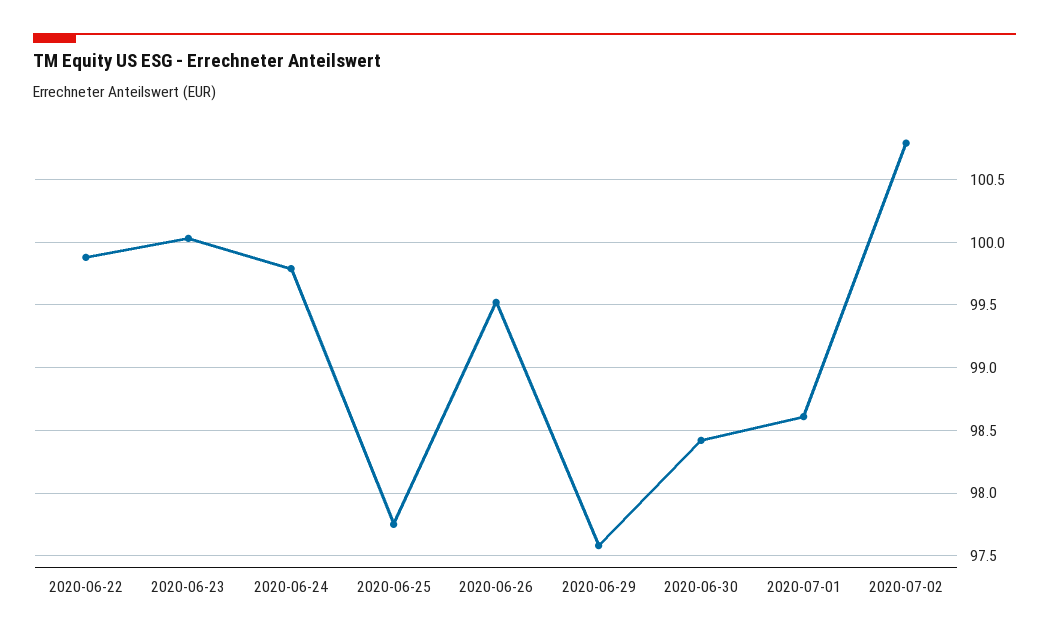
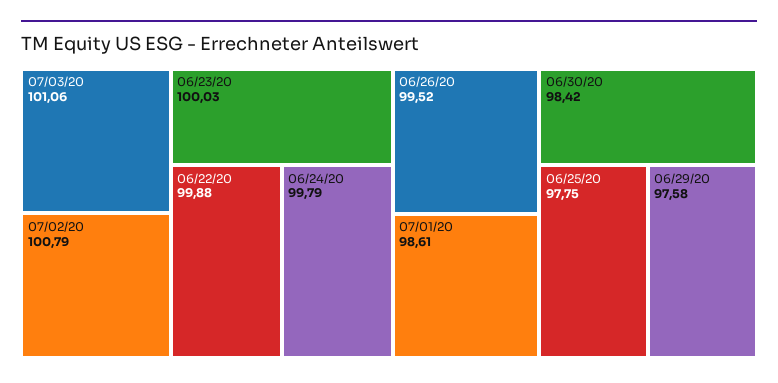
07/03/20: none -> 101.06

